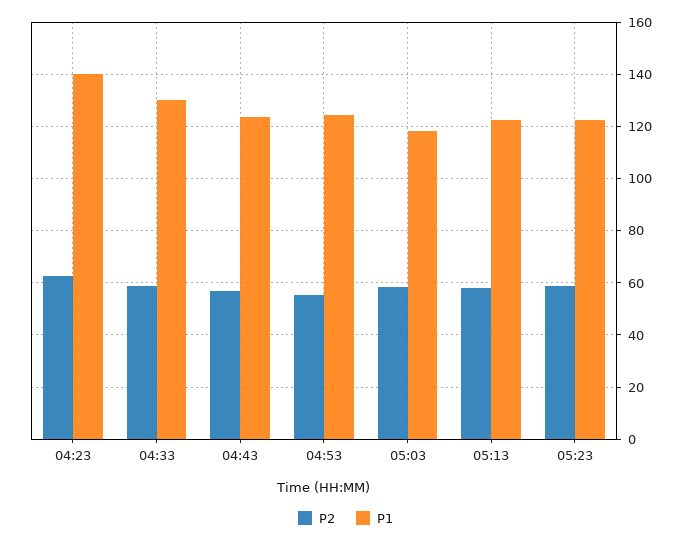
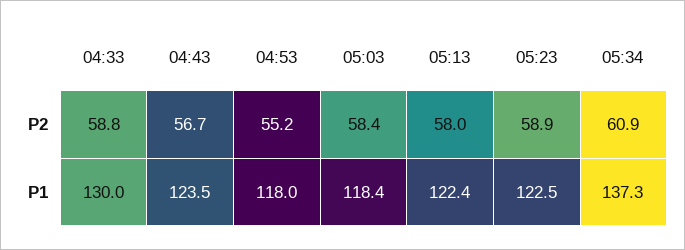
P2, 04:23: 62.5 -> none
P1, 04:23: 140 -> none
P1, 04:53: 125 -> 118
P2, 05:34: none -> 60.9
P1, 05:34: none -> 137.3

